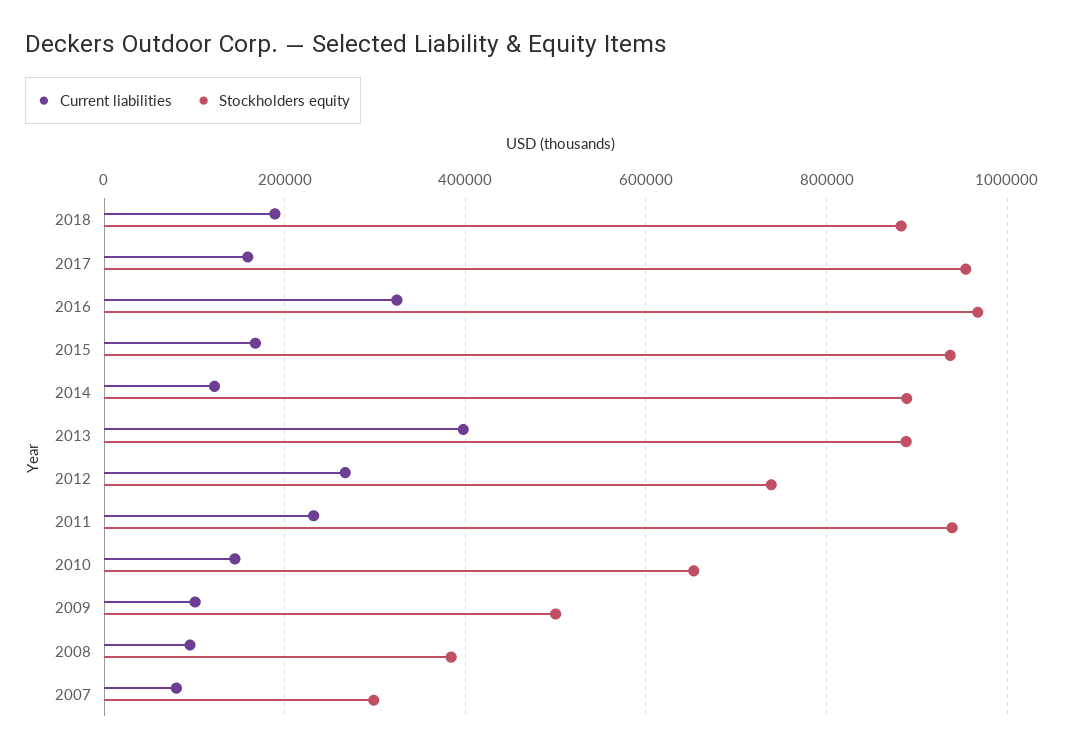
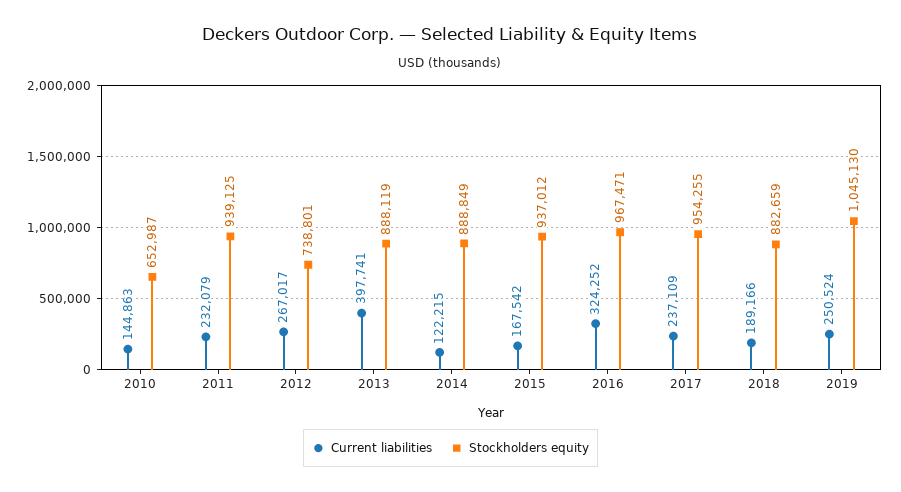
Current liabilities, 2017: 160000 -> 237109
Current liabilities, 2009: 100000 -> none
Stockholders equity, 2009: 500000 -> none
Current liabilities, 2008: 100000 -> none
Stockholders equity, 2008: 380000 -> none
Current liabilities, 2007: 80000 -> none
Stockholders equity, 2007: 300000 -> none
Current liabilities, 2019: none -> 250524
Stockholders equity, 2019: none -> 1045130

